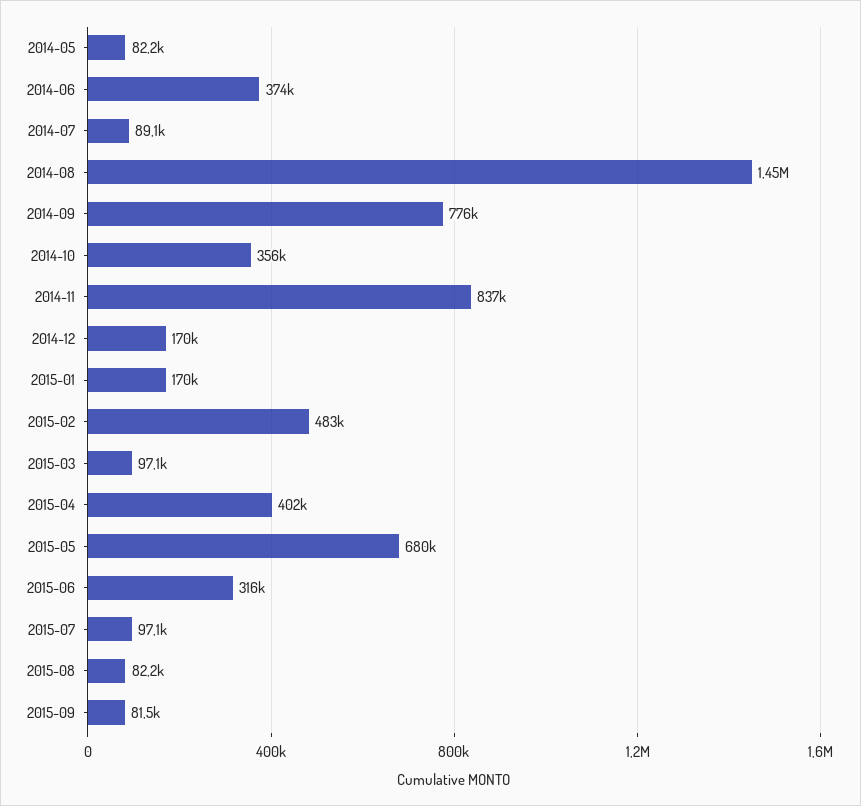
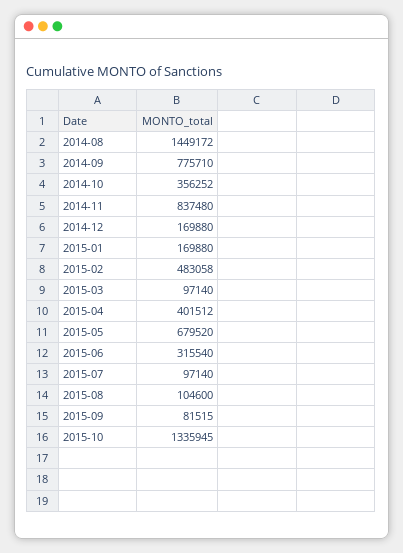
2014-05: 82200 -> none
2014-06: 374000 -> none
2014-07: 89100 -> none
2015-08: 82200 -> 104600
2015-10: none -> 1335945

